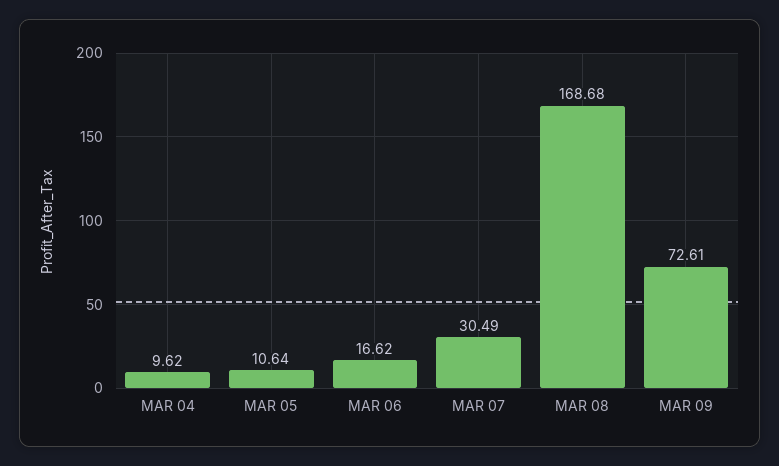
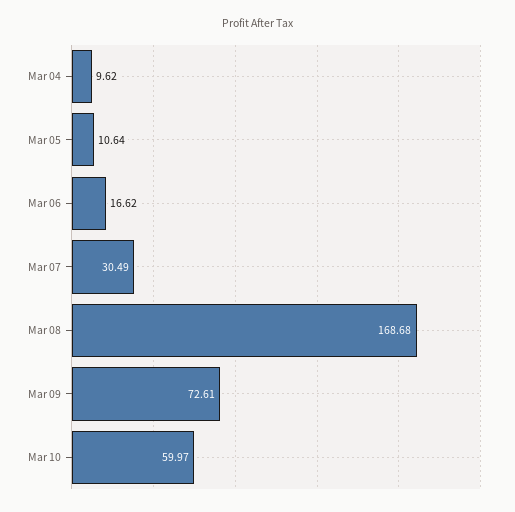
Mar 10: none -> 59.97

